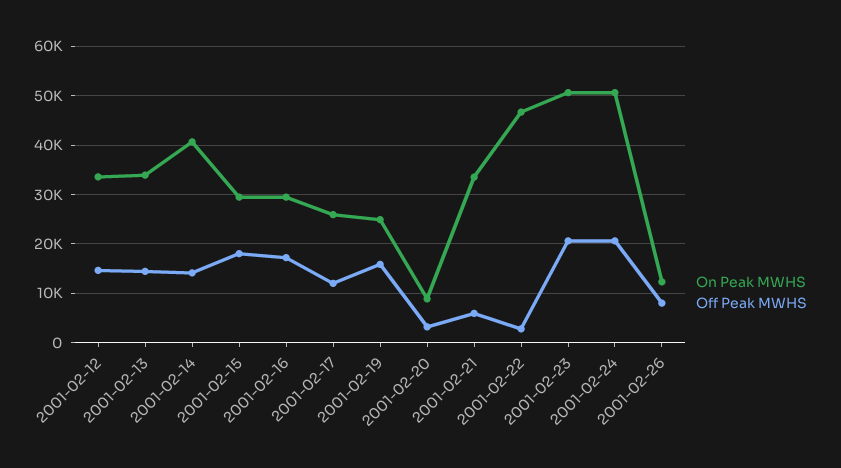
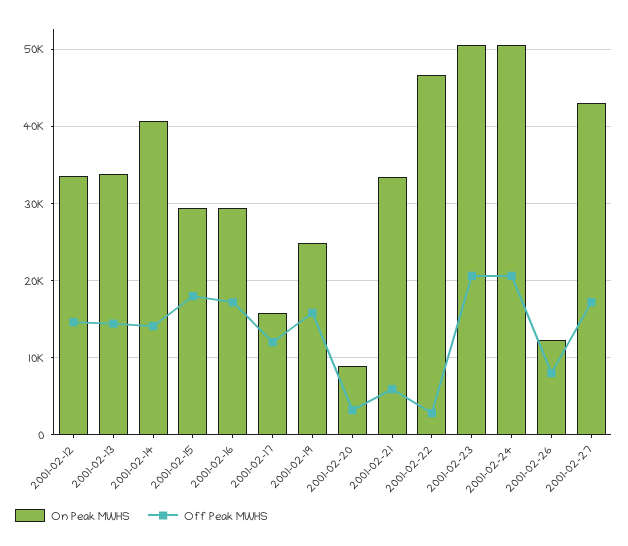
On Peak MWHS, 2001-02-17: 26000 -> 16000
On Peak MWHS, 2001-02-27: none -> 43000
Off Peak MWHS, 2001-02-27: none -> 17000

